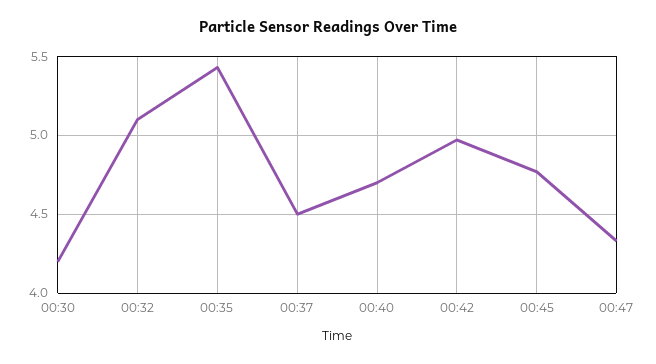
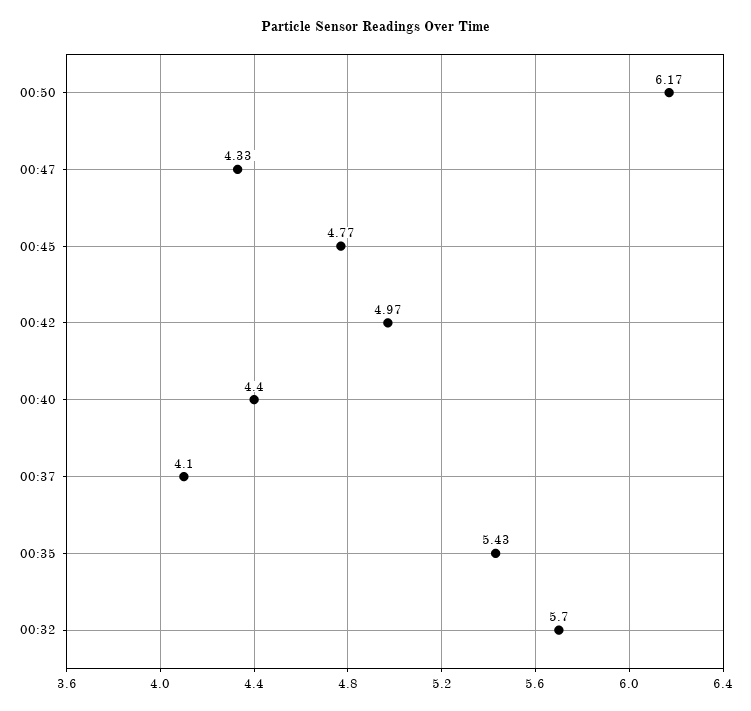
00:30: 4.2 -> none
00:32: 5.1 -> 5.7
00:37: 4.5 -> 4.1
00:40: 4.7 -> 4.4
00:50: none -> 6.17

